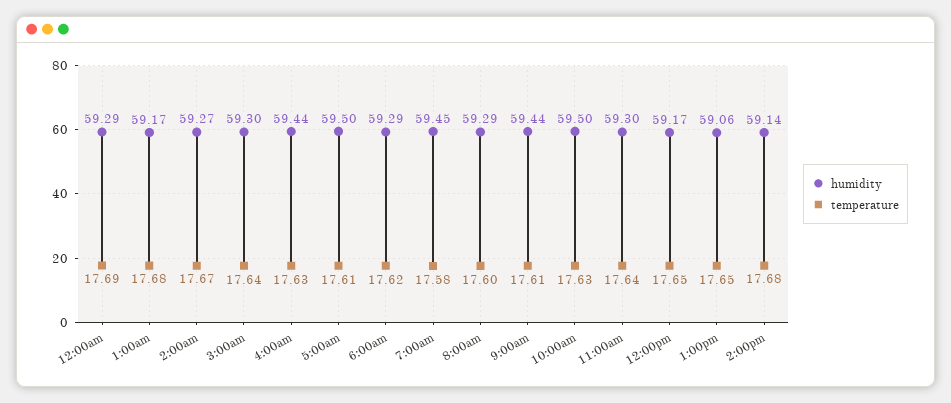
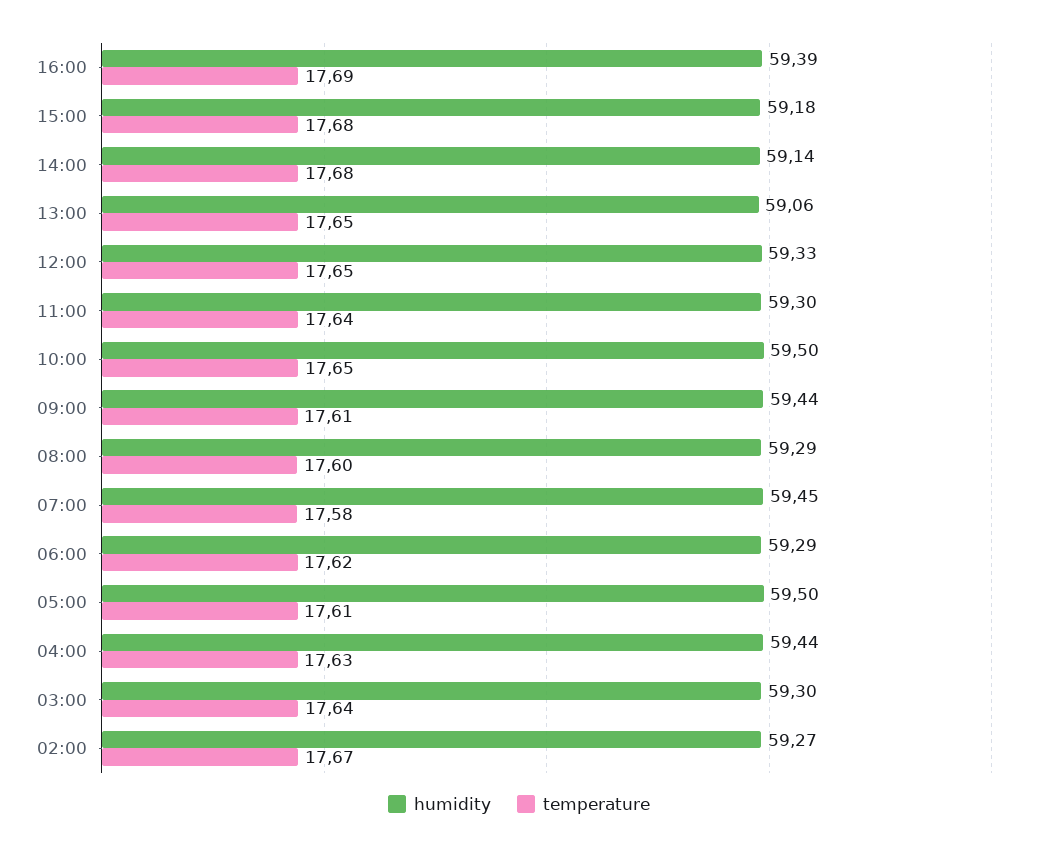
humidity, 12:00am: 59.29 -> none
temperature, 12:00am: 17.69 -> none
humidity, 1:00am: 59.17 -> none
temperature, 1:00am: 17.68 -> none
temperature, 10:00am: 17.63 -> 17.65
humidity, 12:00pm: 59.17 -> 59.33
humidity, 16:00: none -> 59.39
temperature, 16:00: none -> 17.69
humidity, 15:00: none -> 59.18
temperature, 15:00: none -> 17.68

